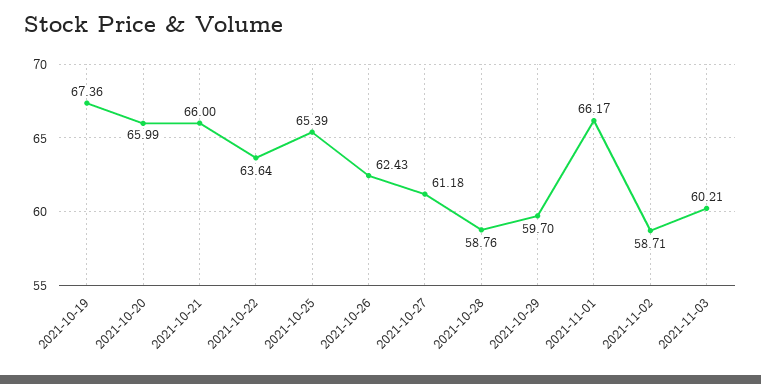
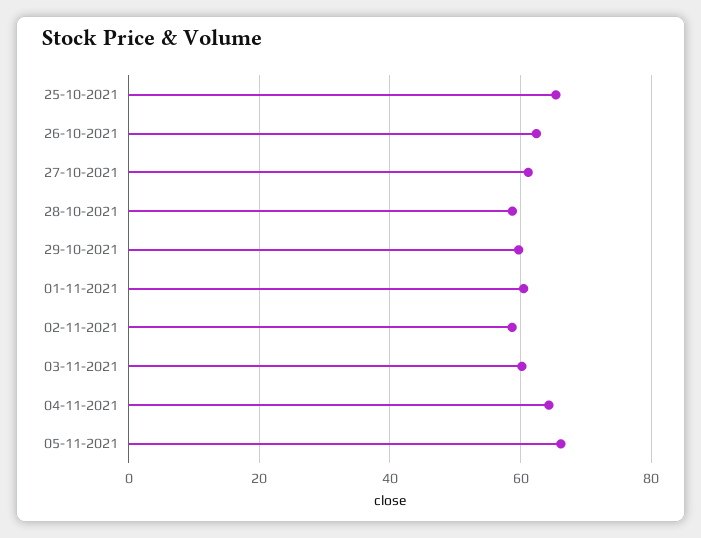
2021-10-19: 67.36 -> none
2021-10-20: 65.99 -> none
2021-10-21: 66 -> none
2021-10-22: 63.64 -> none
2021-11-01: 66.17 -> 60
04-11-2021: none -> 64
05-11-2021: none -> 66

